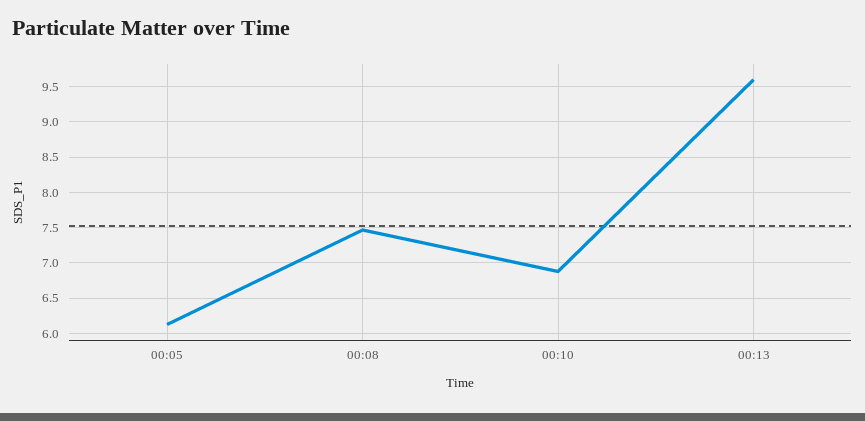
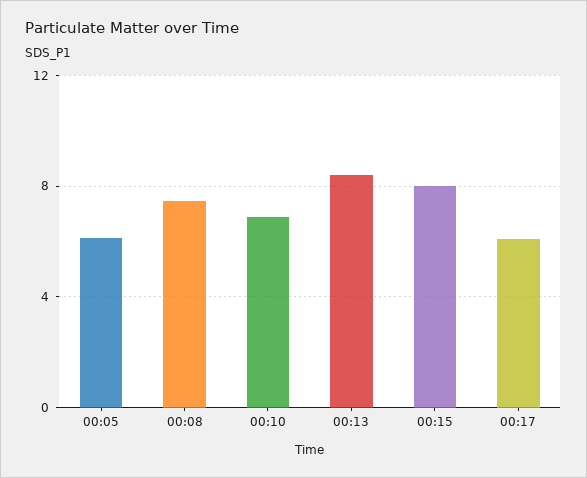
00:13: 9.6 -> 8.5
00:15: none -> 8
00:17: none -> 6

